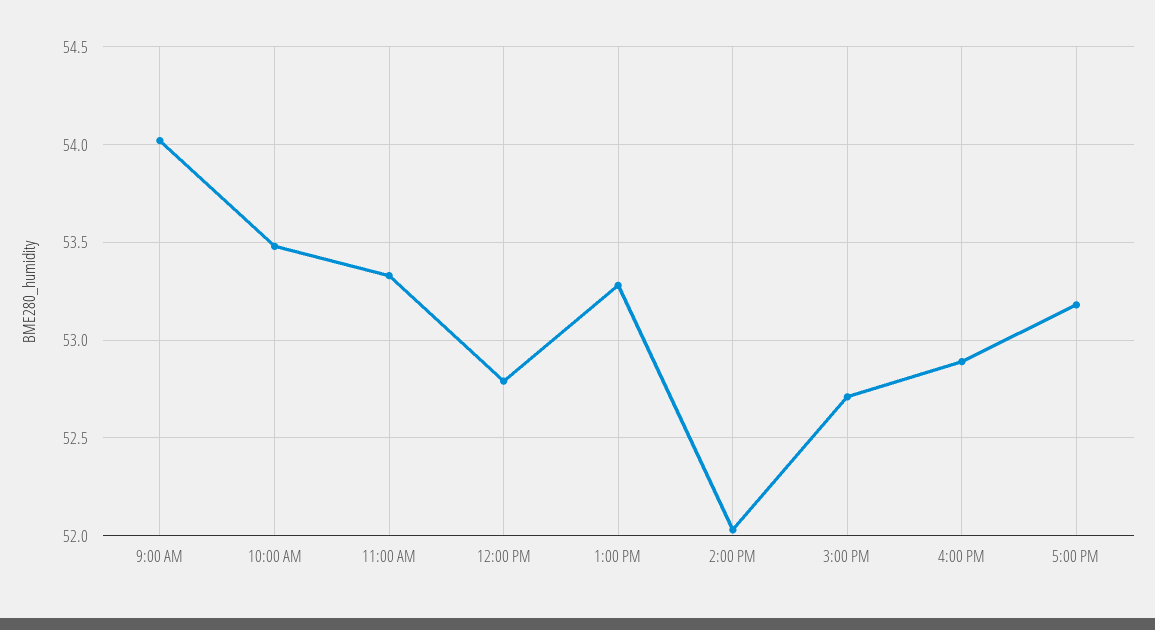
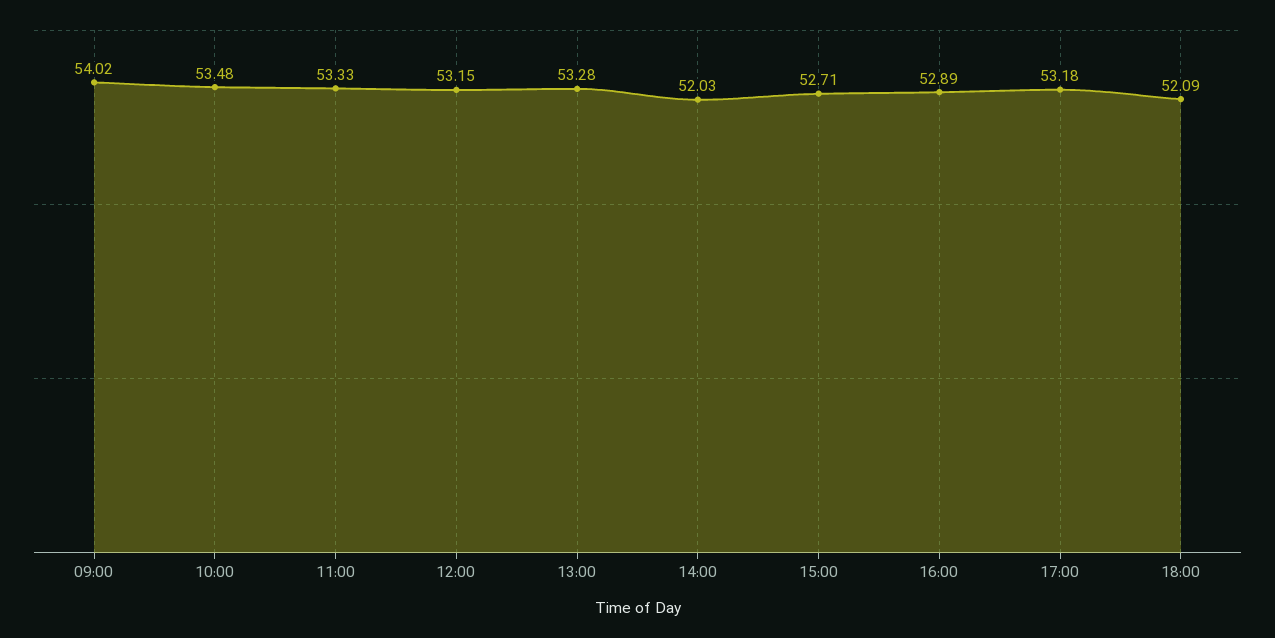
12:00 PM: 52.8 -> 53.15
18:00: none -> 52.09

